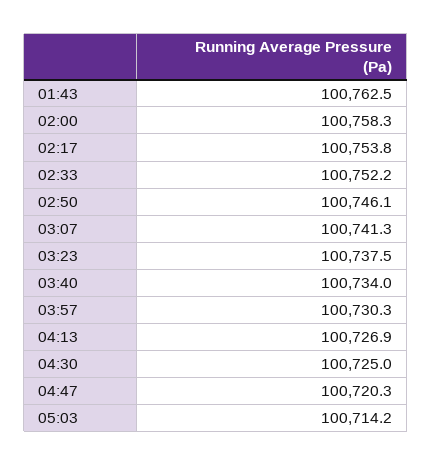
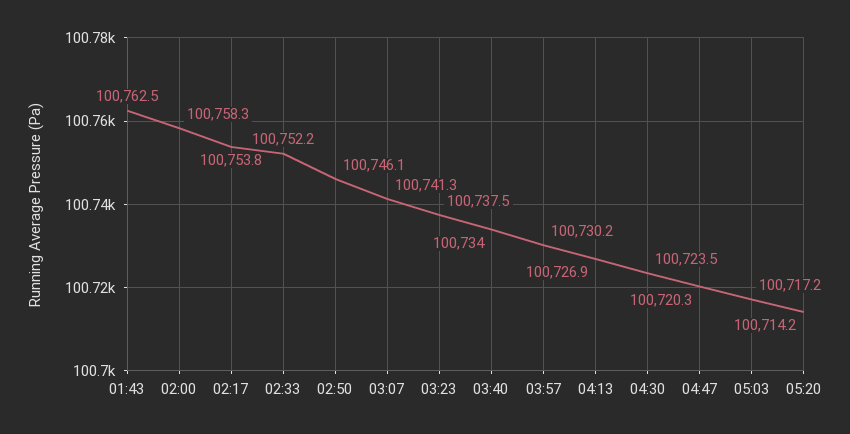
03:57: 100730.3 -> 100730.2
04:30: 100725 -> 100723.5
05:03: 100714.2 -> 100717.2
05:20: none -> 100714.2

